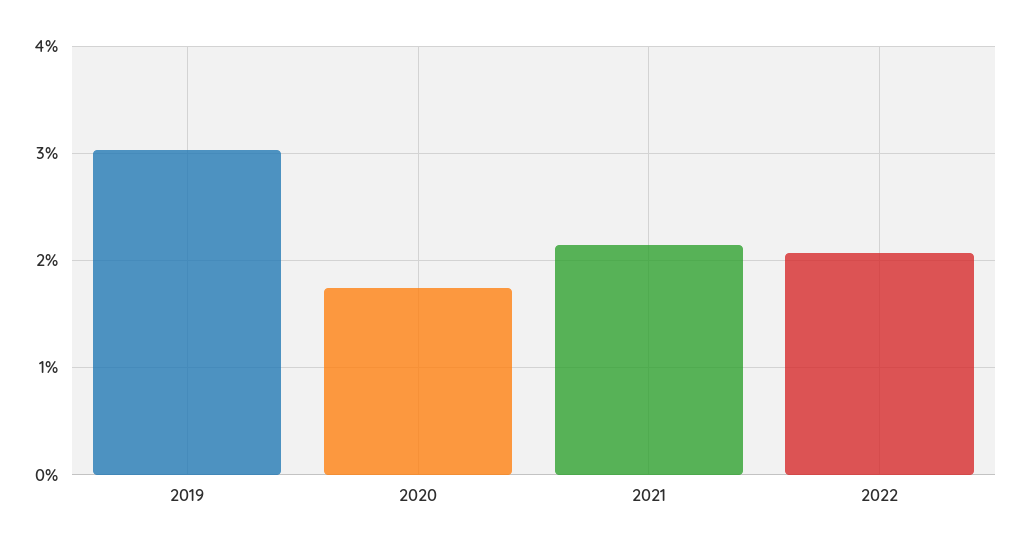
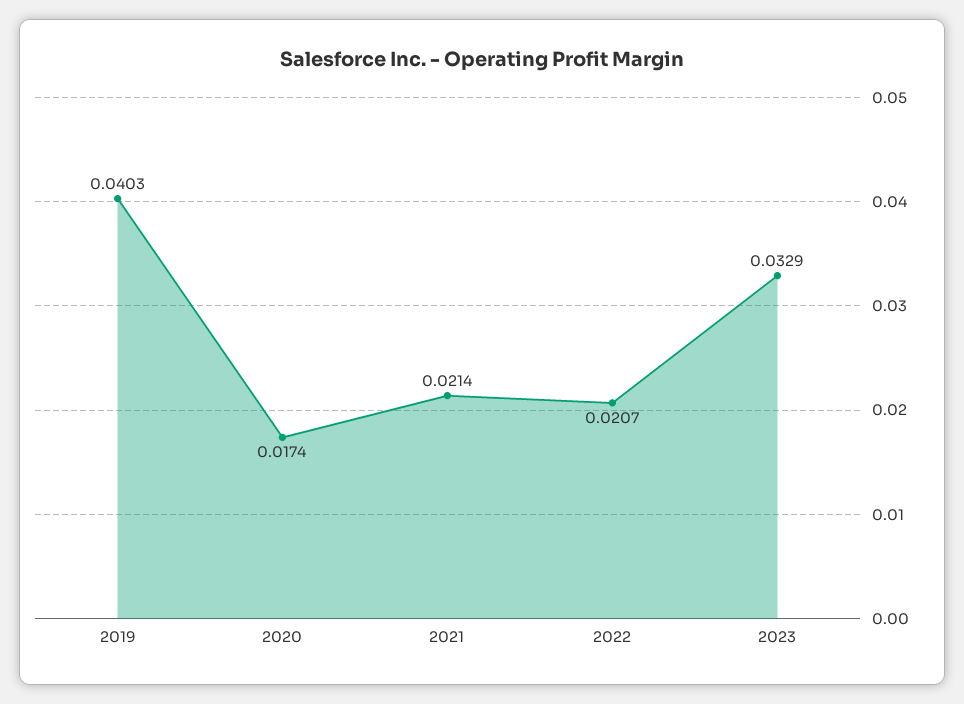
2019: 0.03 -> 0.0403
2023: none -> 0.0329

